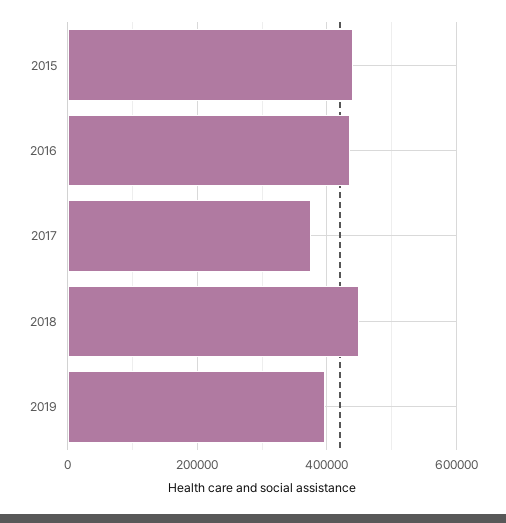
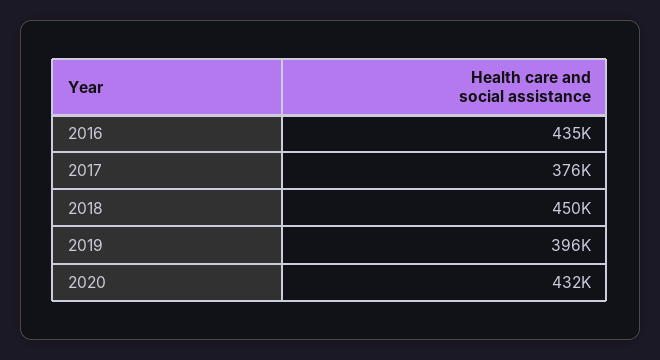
2015: 440000 -> none
2020: none -> 432000

